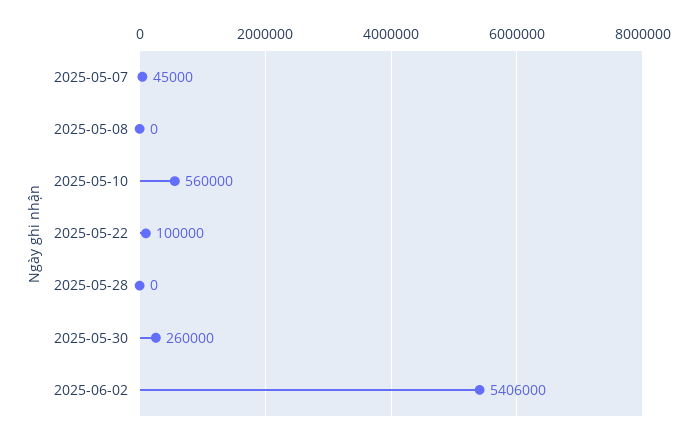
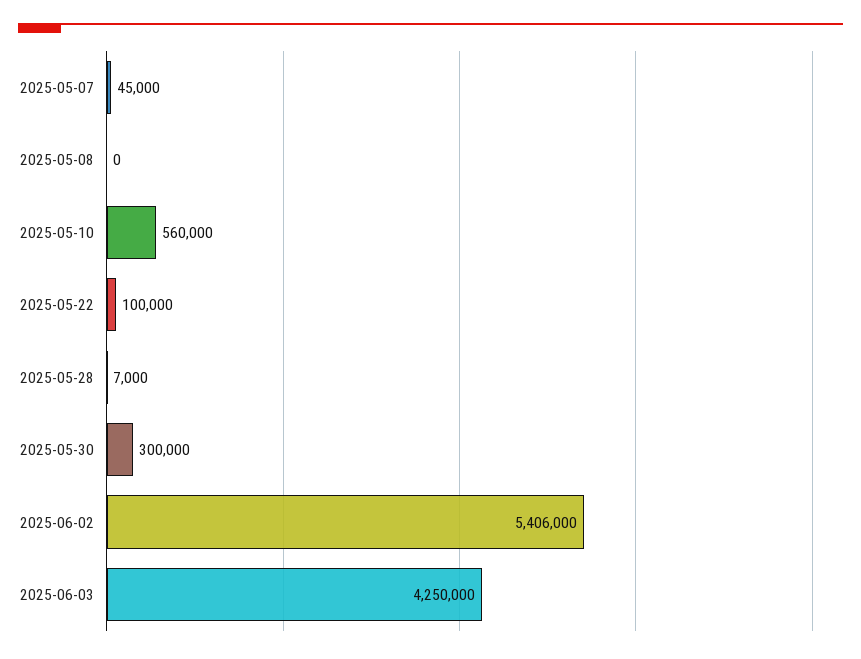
2025-05-28: 0 -> 7000
2025-05-30: 260000 -> 300000
2025-06-03: none -> 4250000

